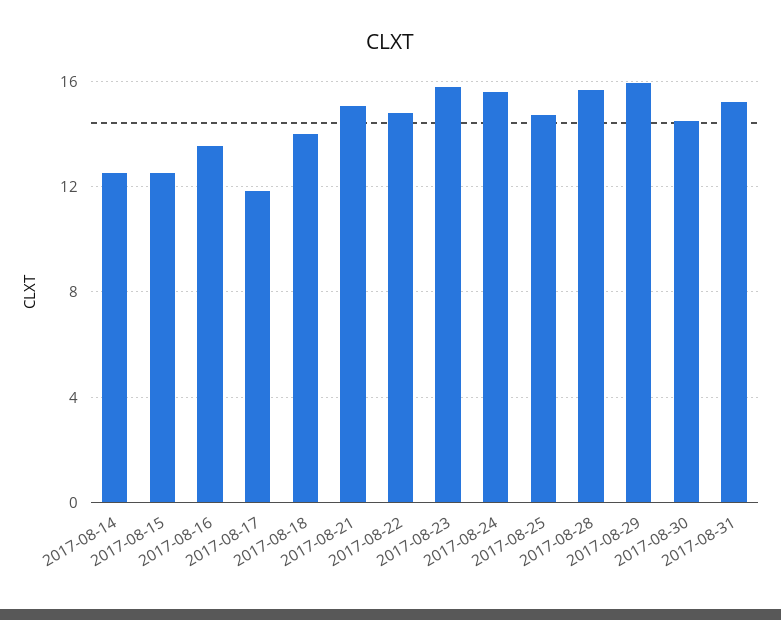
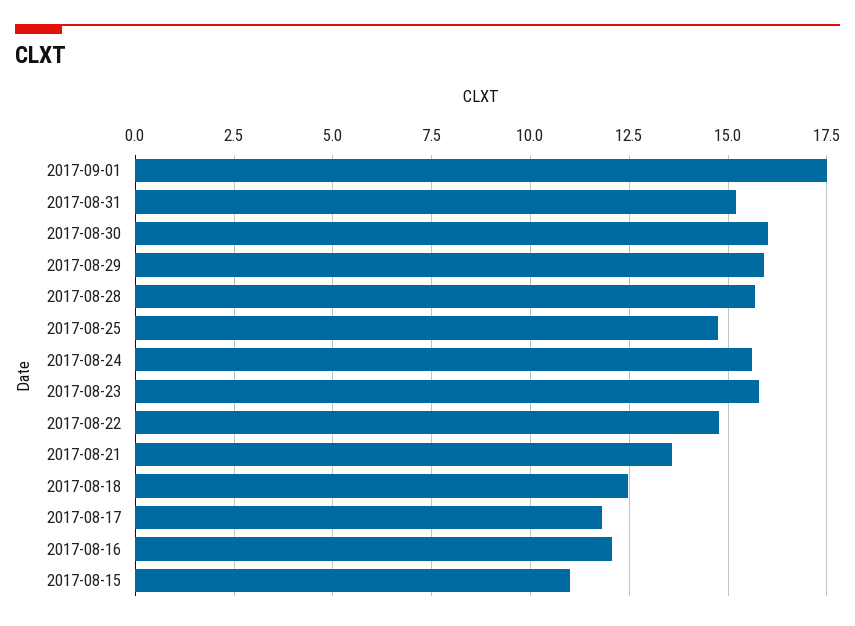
2017-08-14: 12.5 -> none
2017-08-15: 12.5 -> 11
2017-08-16: 13.5 -> 12
2017-08-18: 14 -> 12.5
2017-08-21: 15 -> 13.5
2017-08-30: 14.5 -> 16
2017-09-01: none -> 17.5

